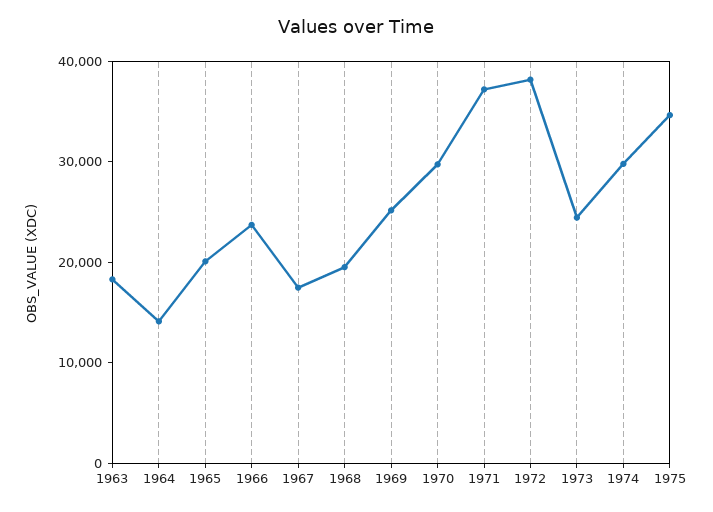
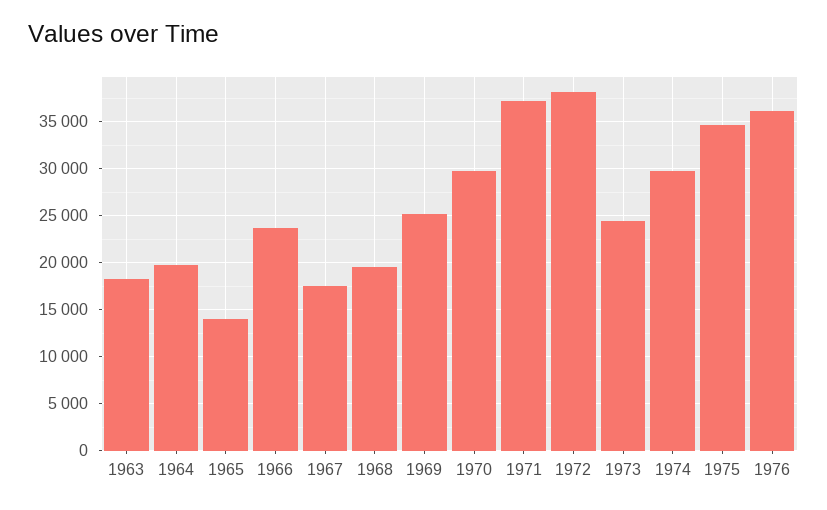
1964: 14000 -> 20000
1965: 20000 -> 14000
1976: none -> 36000

